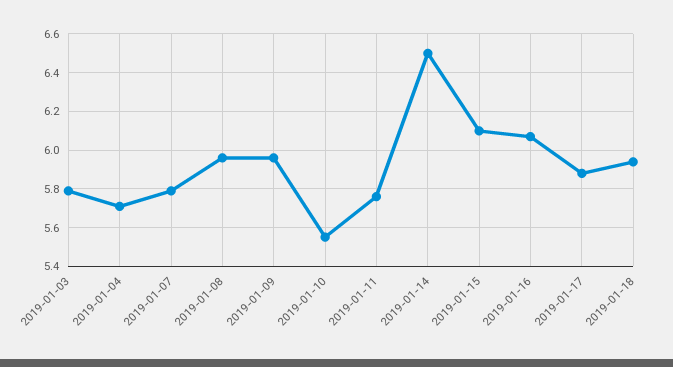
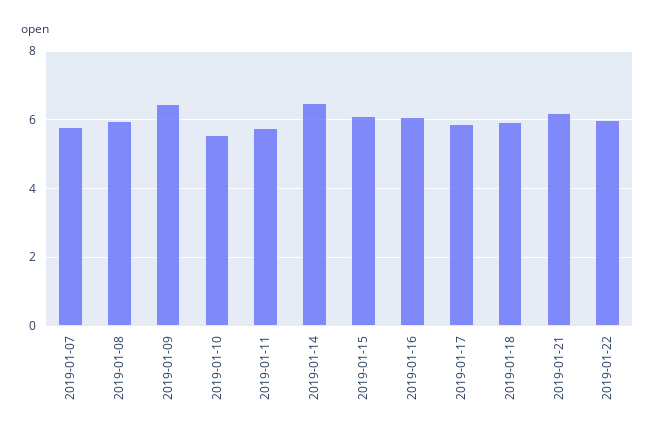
2019-01-03: 5.8 -> none
2019-01-04: 5.7 -> none
2019-01-09: 5.95 -> 6.4
2019-01-21: none -> 6.2
2019-01-22: none -> 6

